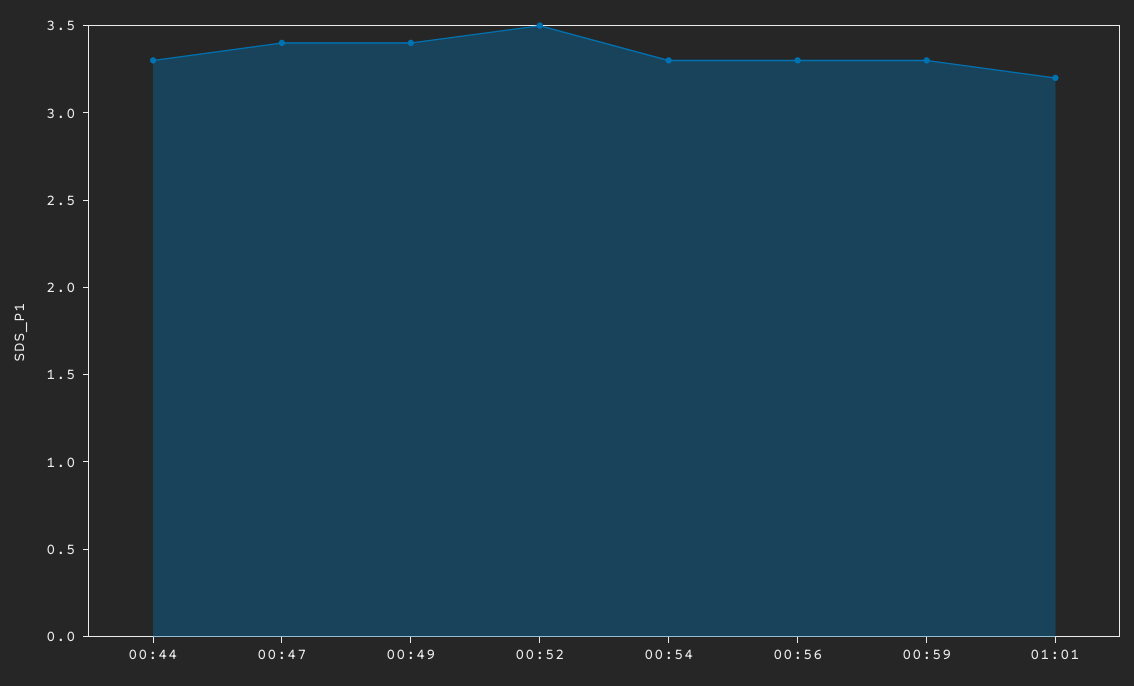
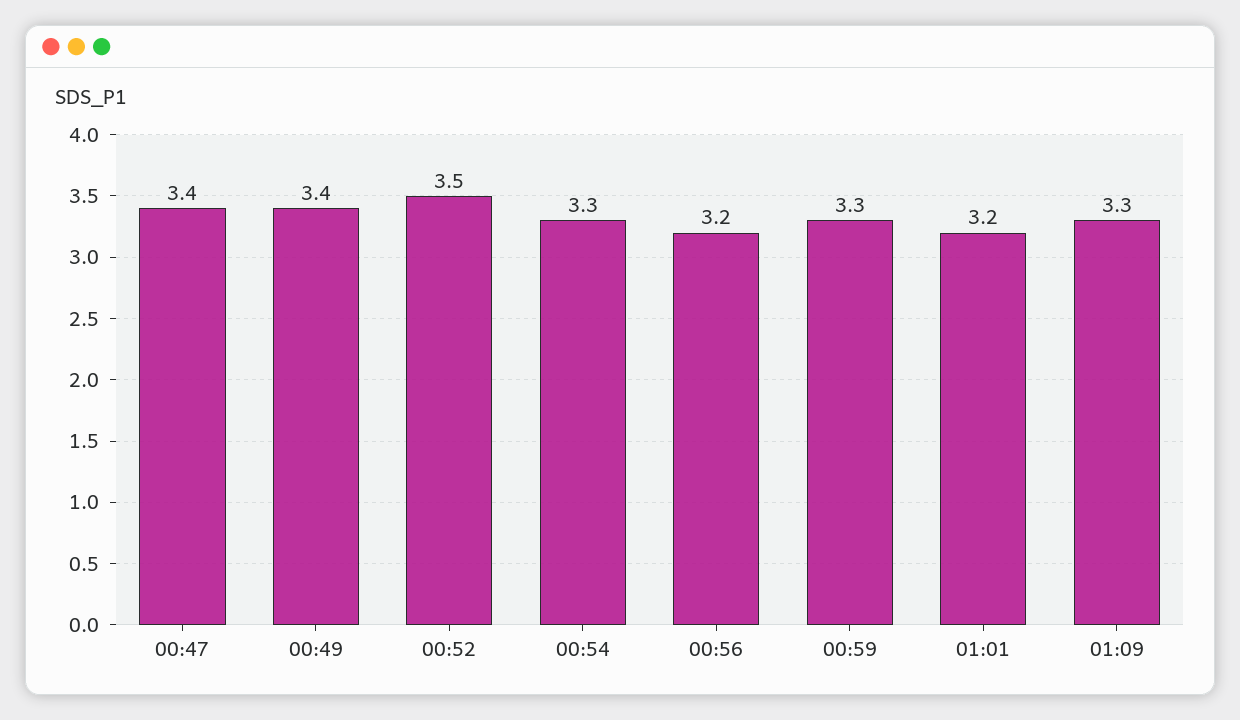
00:44: 3.3 -> none
00:56: 3.3 -> 3.2
01:09: none -> 3.3

